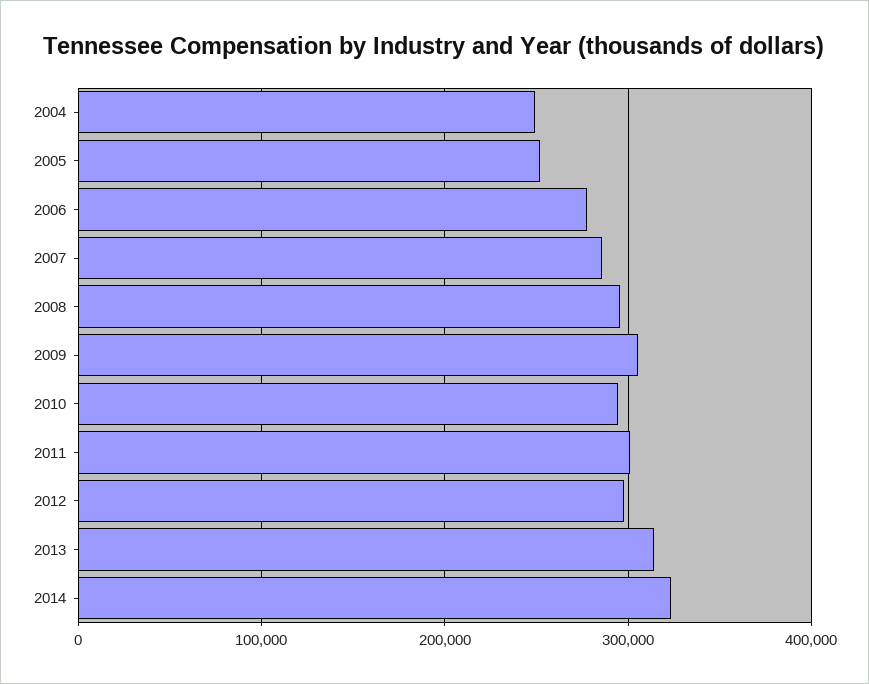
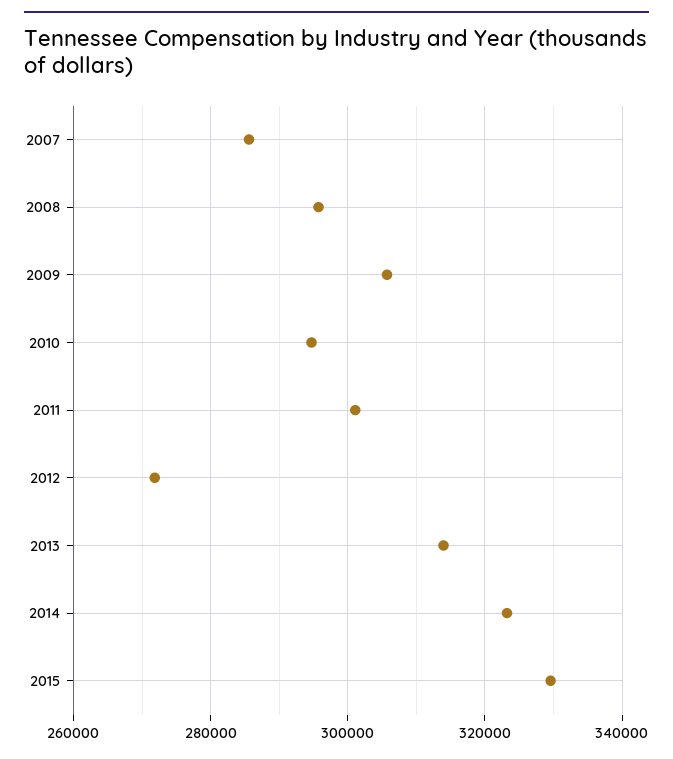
2004: 250000 -> none
2005: 250000 -> none
2006: 280000 -> none
2012: 300000 -> 272000
2015: none -> 330000

